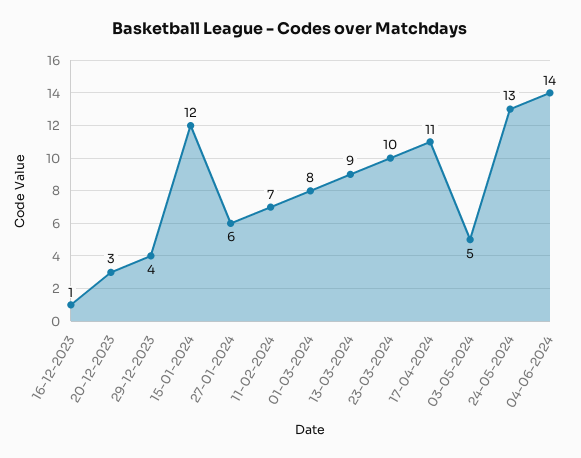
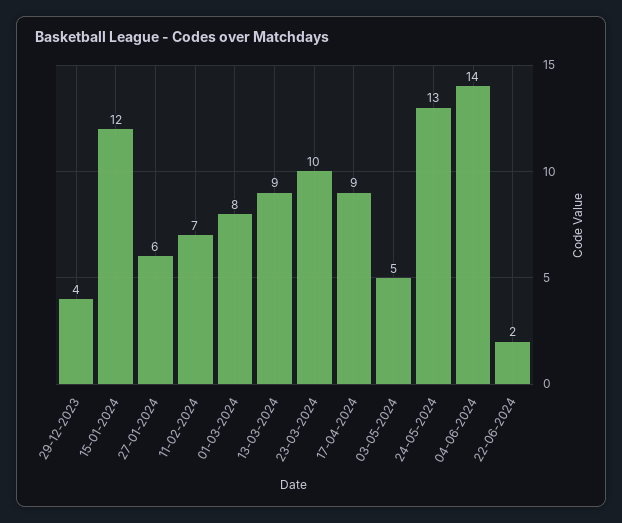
16-12-2023: 1 -> none
20-12-2023: 3 -> none
17-04-2024: 11 -> 9
22-06-2024: none -> 2

